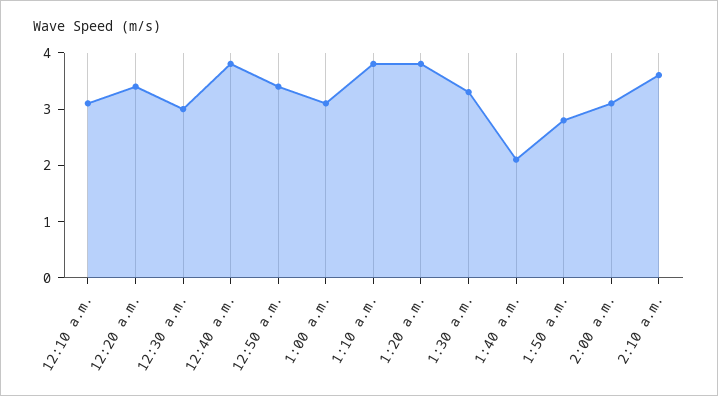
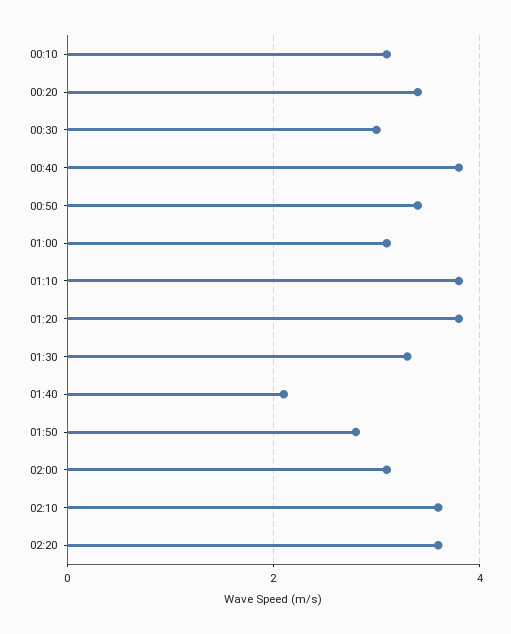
02:20: none -> 3.5

